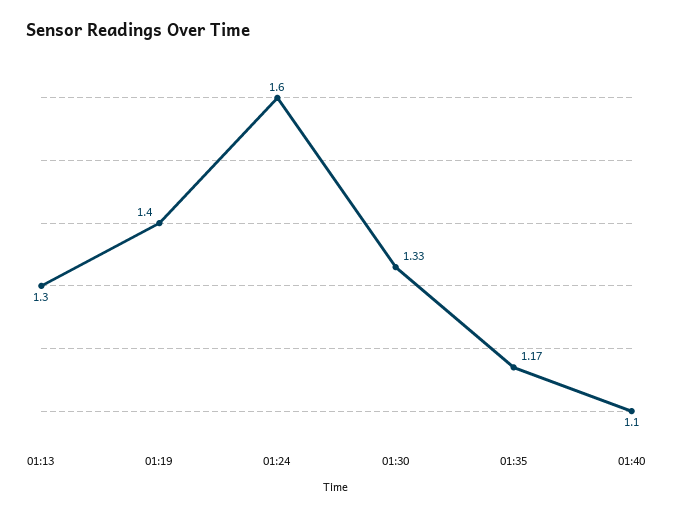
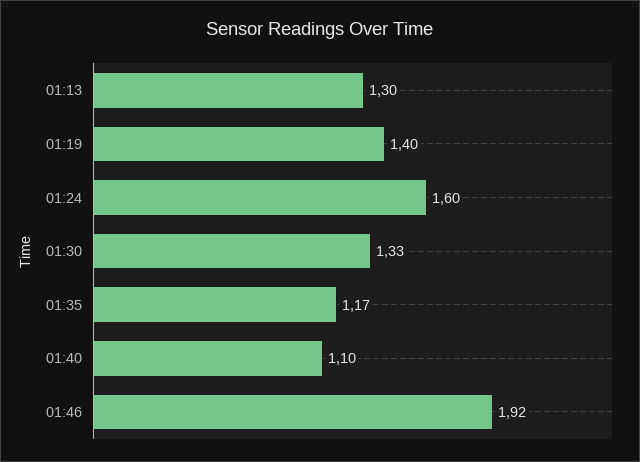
01:46: none -> 1.92

